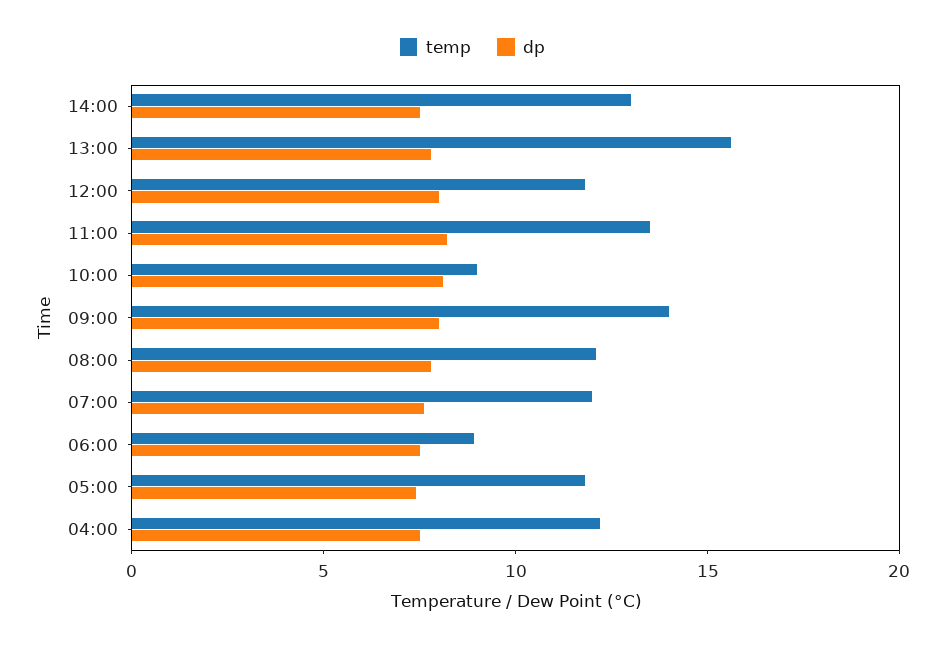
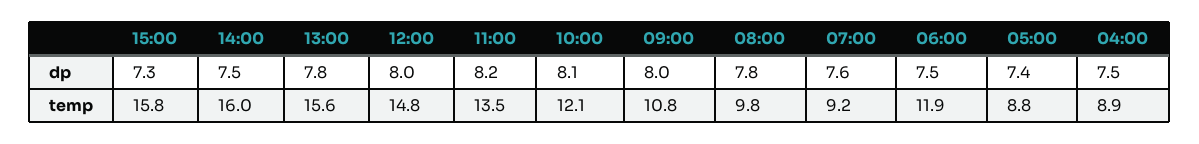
temp, 14:00: 13 -> 16
temp, 12:00: 12 -> 14.8
temp, 10:00: 9 -> 12.1
temp, 09:00: 14 -> 10.8
temp, 08:00: 12 -> 9.8
temp, 07:00: 12 -> 9.2
temp, 06:00: 9 -> 11.9
temp, 05:00: 12 -> 8.8
temp, 04:00: 12 -> 8.9
dp, 15:00: none -> 7.3
temp, 15:00: none -> 15.8

